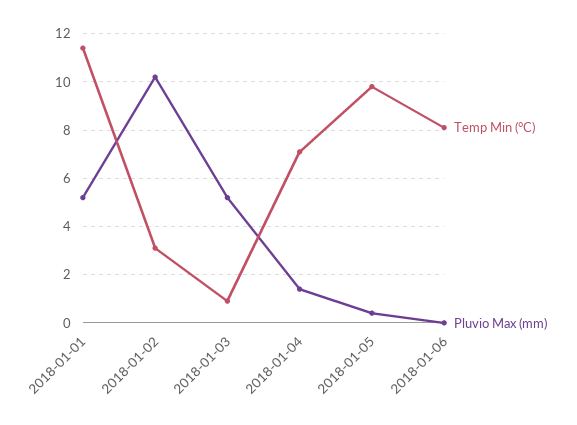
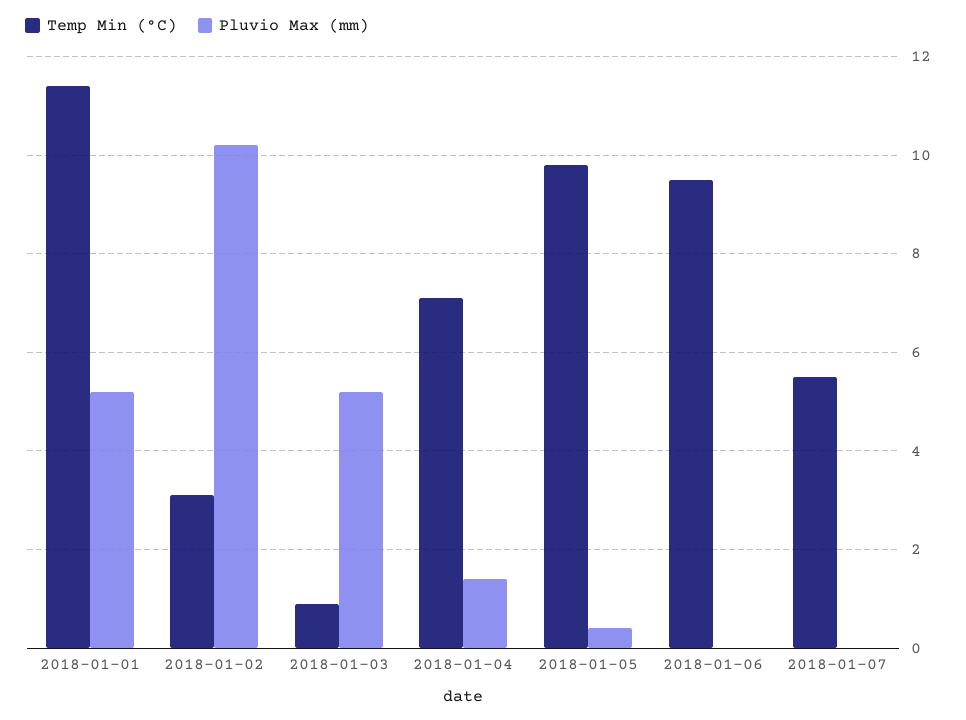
Temp Min (°C), 2018-01-06: 8 -> 9.5
Temp Min (°C), 2018-01-07: none -> 5.5
Pluvio Max (mm), 2018-01-07: none -> 0

